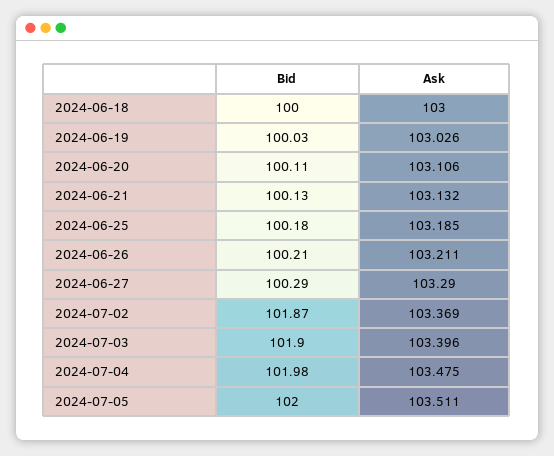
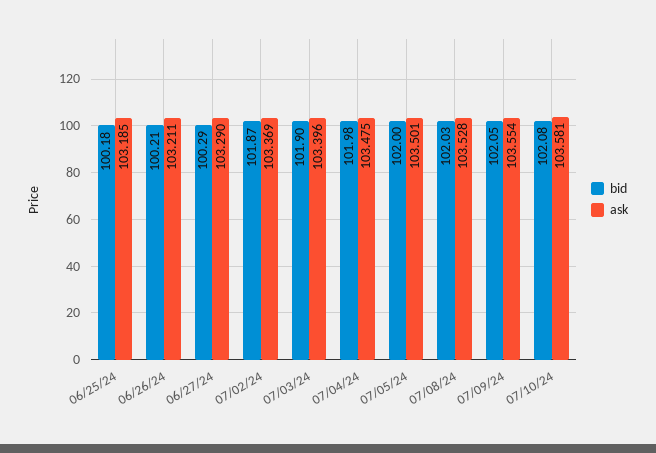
Bid, 2024-06-18: 100 -> none
Ask, 2024-06-18: 103 -> none
Bid, 2024-06-19: 100.03 -> none
Ask, 2024-06-19: 103.026 -> none
Bid, 2024-06-20: 100.11 -> none
Ask, 2024-06-20: 103.106 -> none
Bid, 2024-06-21: 100.13 -> none
Ask, 2024-06-21: 103.132 -> none
Ask, 2024-07-05: 103.511 -> 103.501
Bid, 07/08/24: none -> 102.03
Ask, 07/08/24: none -> 103.528
Bid, 07/09/24: none -> 102.05
Ask, 07/09/24: none -> 103.554
Bid, 07/10/24: none -> 102.08
Ask, 07/10/24: none -> 103.581

